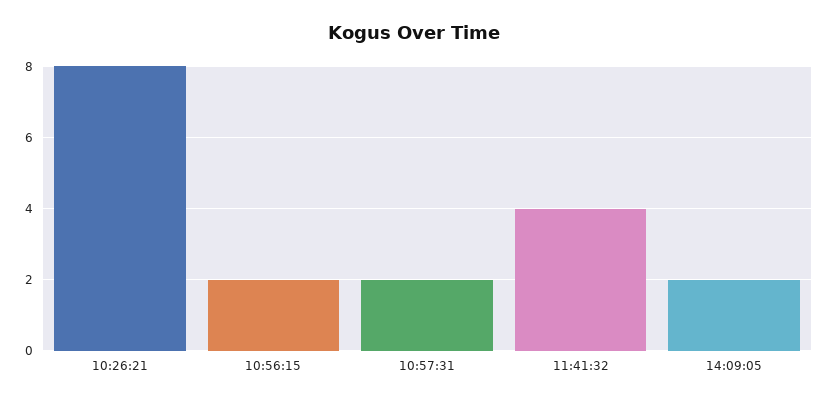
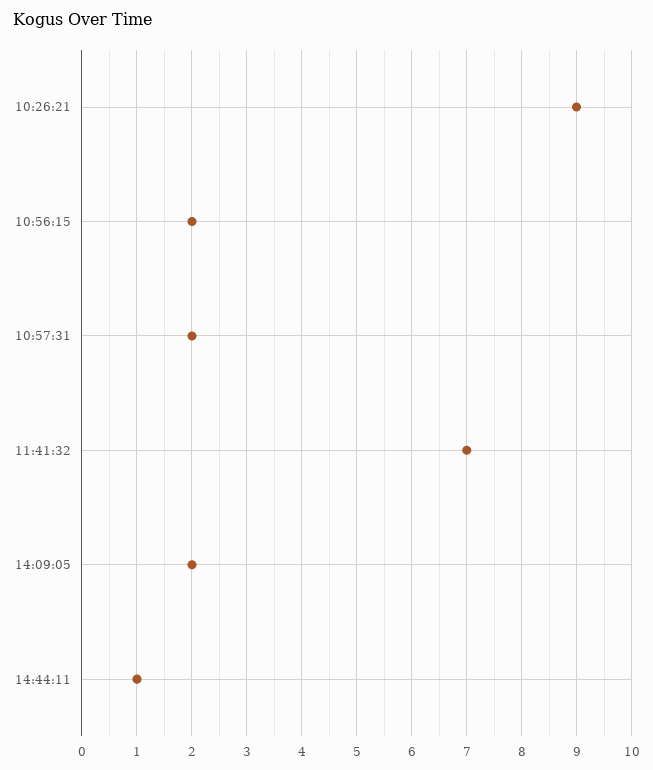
10:26:21: 8 -> 9
11:41:32: 4 -> 7
14:44:11: none -> 1

